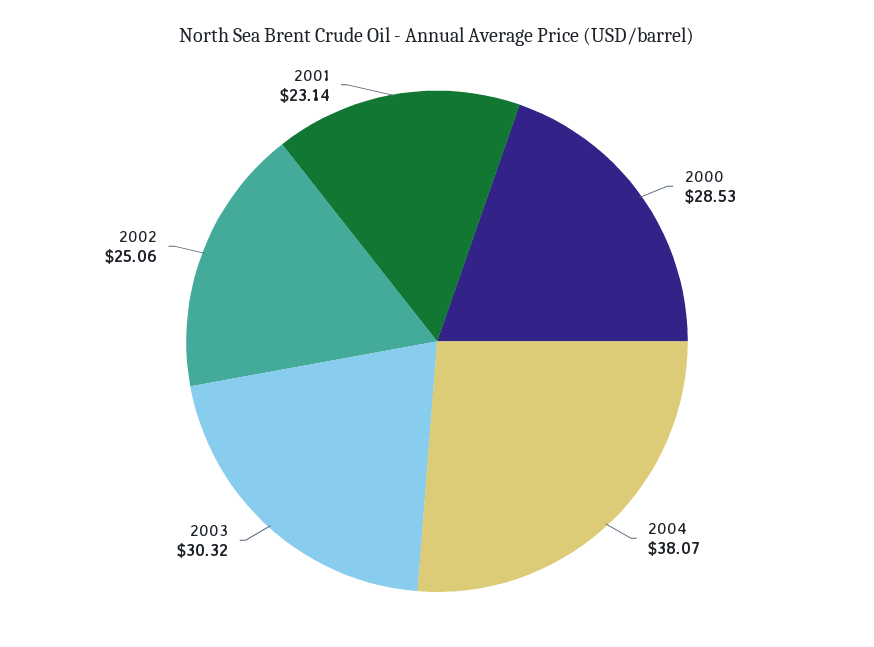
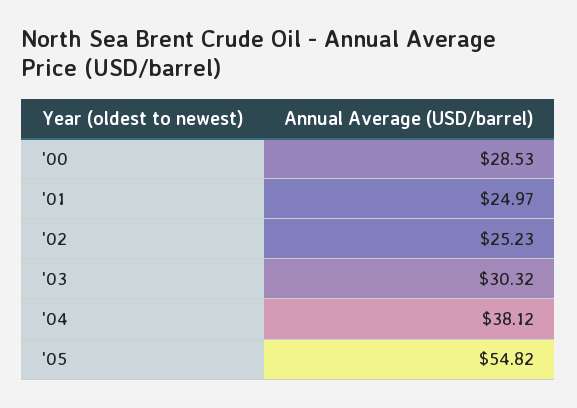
2004: 38.07 -> 38.12
2002: 25.06 -> 25.23
2001: 23.14 -> 24.97
'05: none -> 54.82

